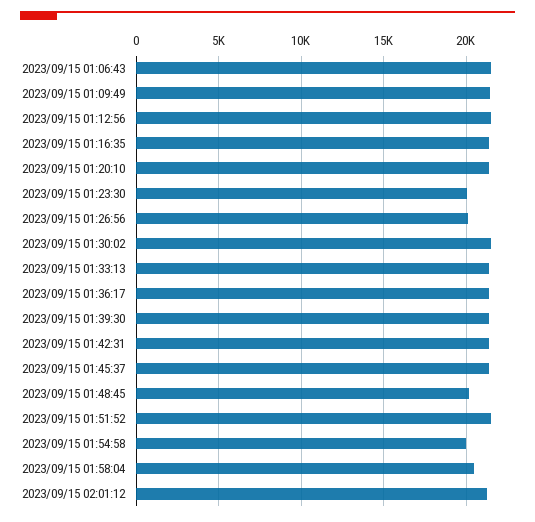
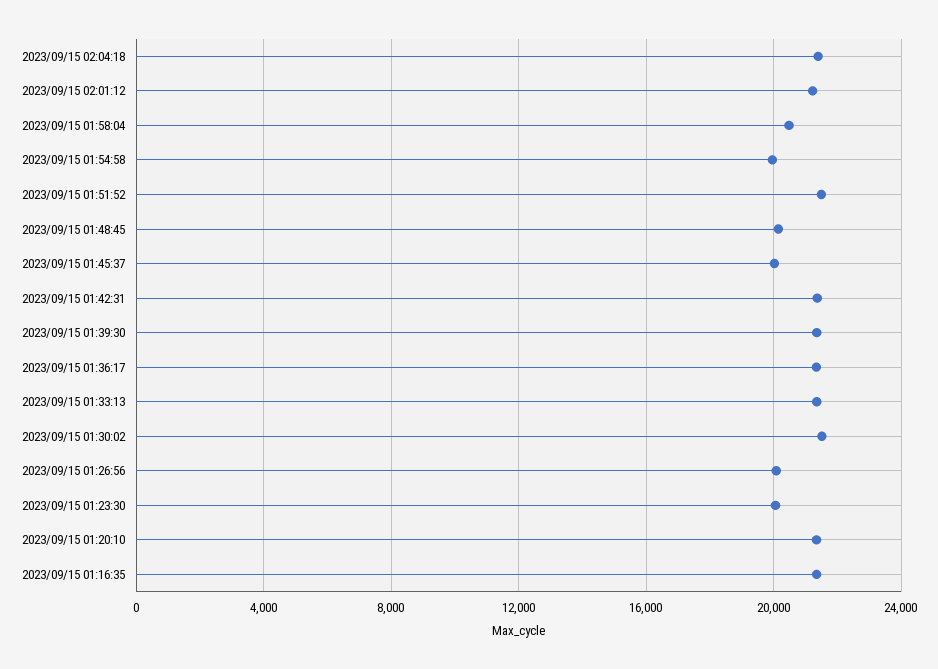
2023/09/15 01:06:43: 21500 -> none
2023/09/15 01:09:49: 21500 -> none
2023/09/15 01:12:56: 21500 -> none
2023/09/15 01:45:37: 21500 -> 20000
2023/09/15 02:04:18: none -> 21500

